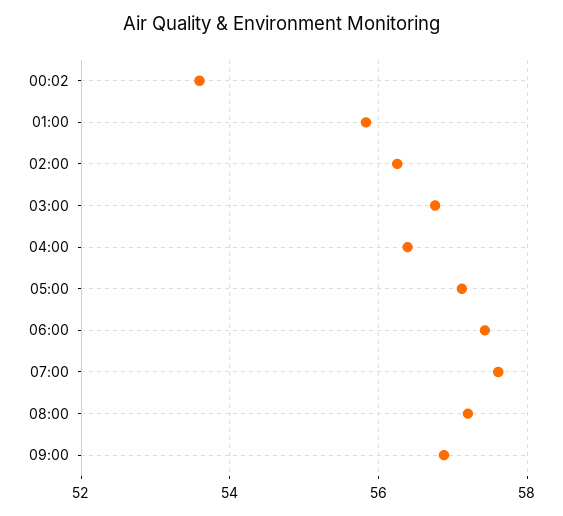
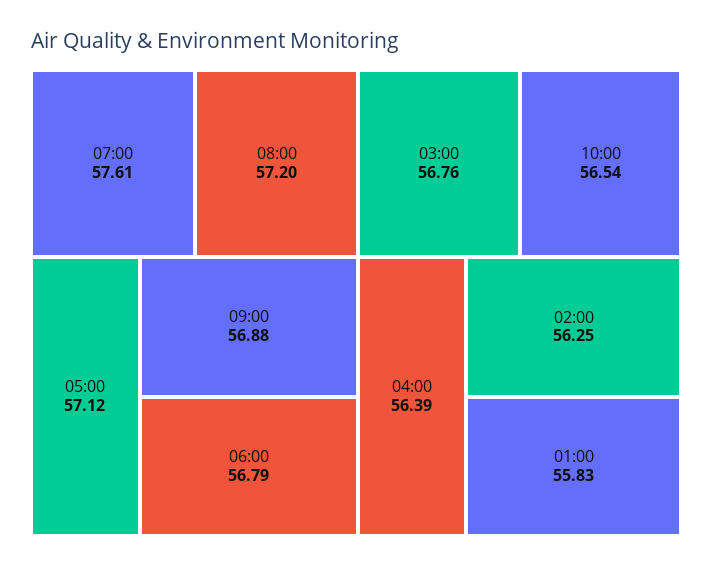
00:02: 53.6 -> none
06:00: 57.4 -> 56.79
10:00: none -> 56.54

